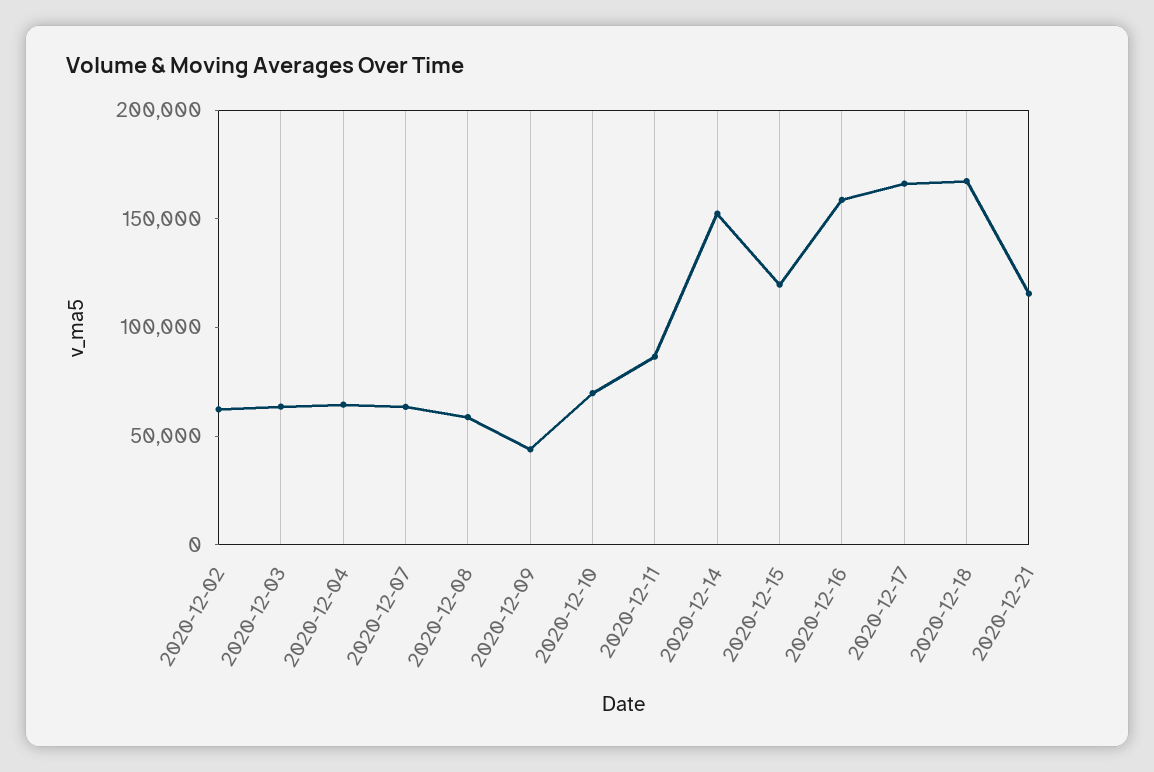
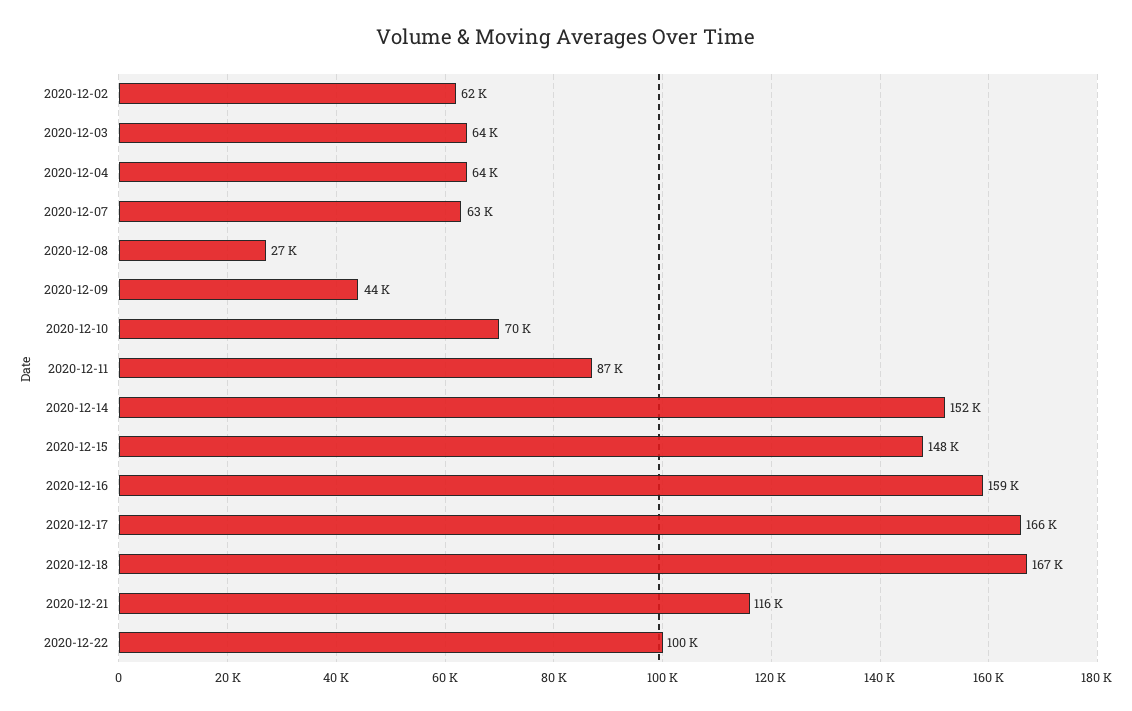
2020-12-08: 60000 -> 27000
2020-12-15: 120000 -> 148000
2020-12-22: none -> 100000

